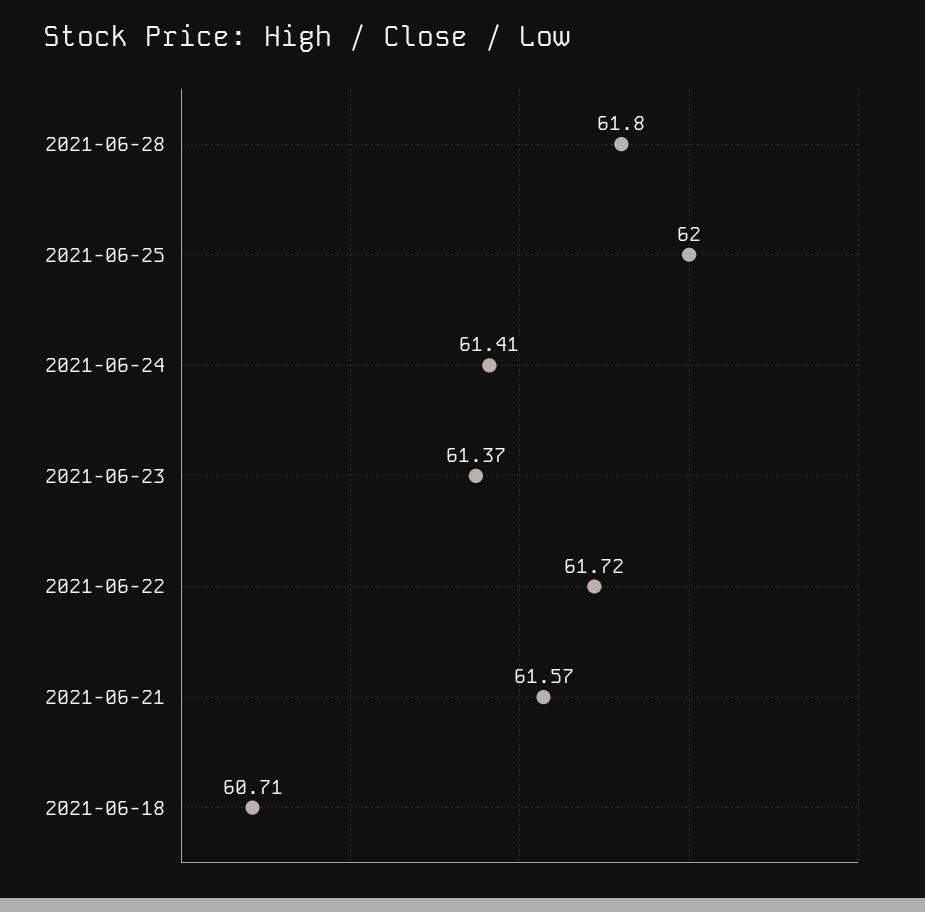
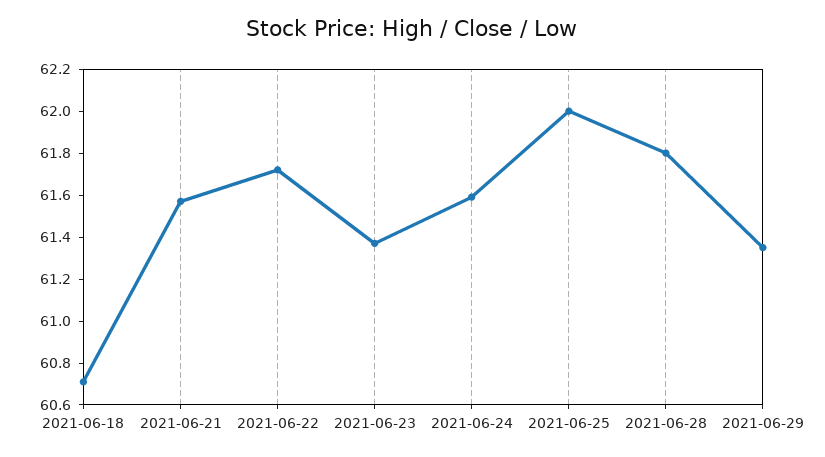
2021-06-24: 61.41 -> 61.6
2021-06-29: none -> 61.35

